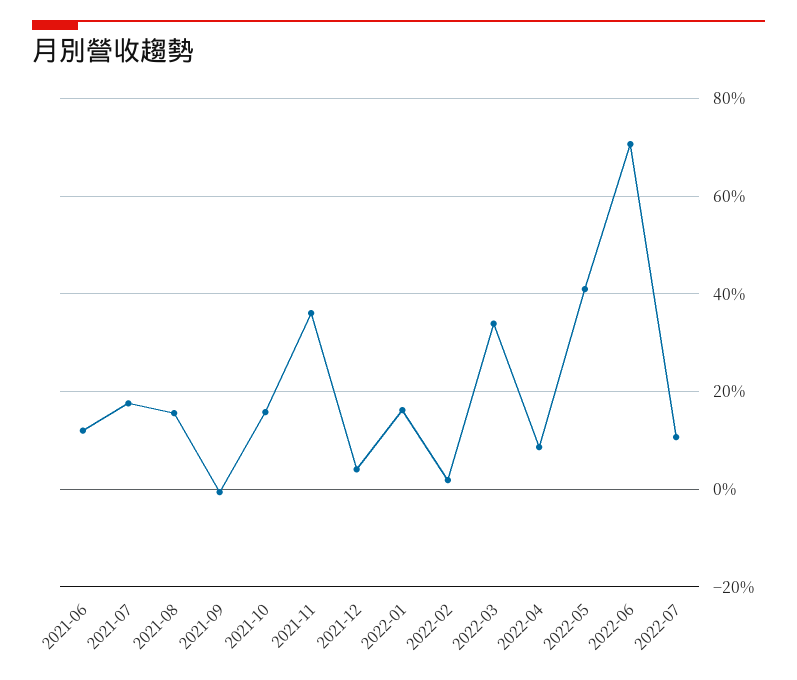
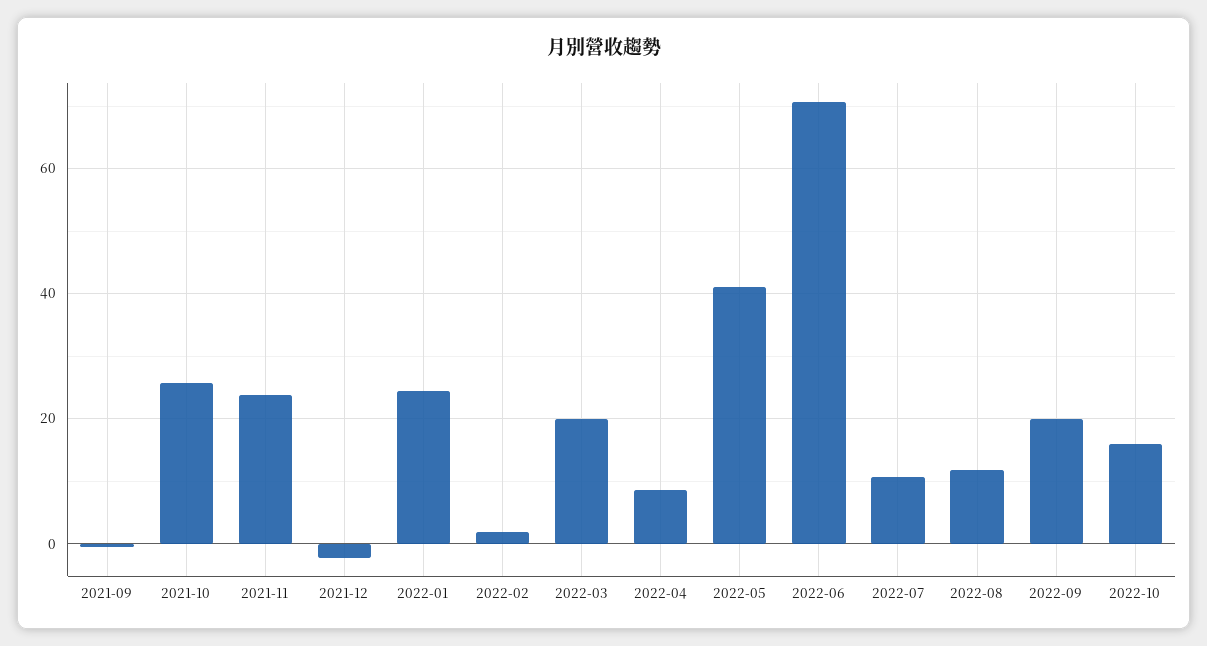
2021-06: 12 -> none
2021-07: 18 -> none
2021-08: 16 -> none
2021-10: 16 -> 26
2021-11: 36 -> 24
2021-12: 4 -> -2
2022-01: 16 -> 24
2022-03: 34 -> 20
2022-08: none -> 12
2022-09: none -> 20
2022-10: none -> 16

